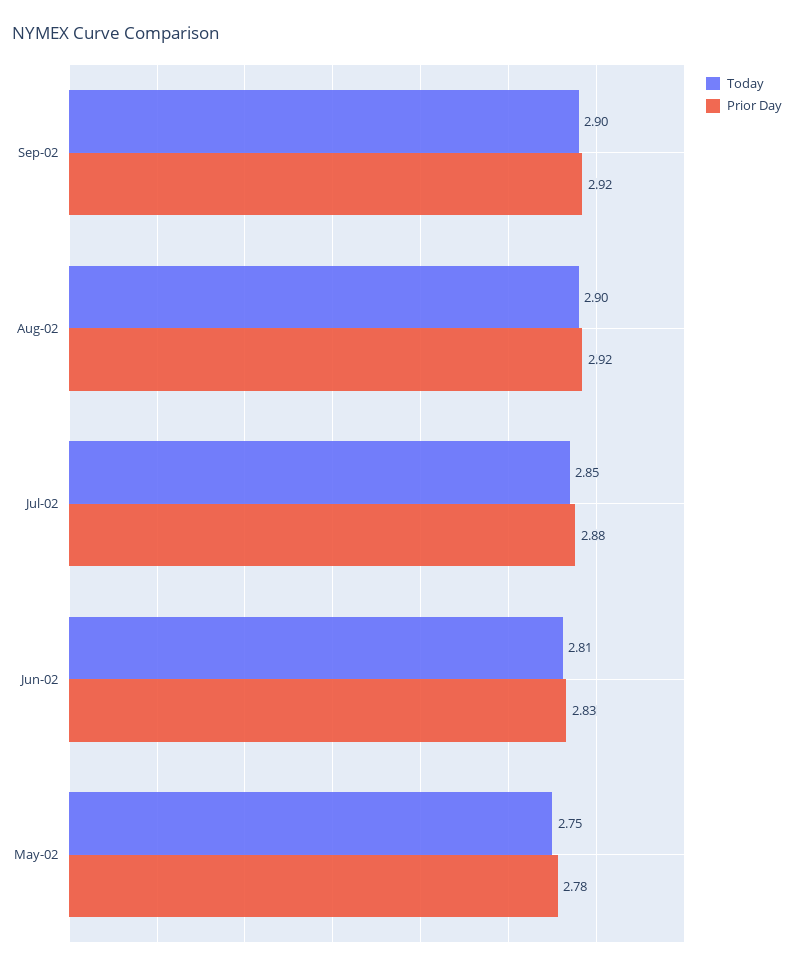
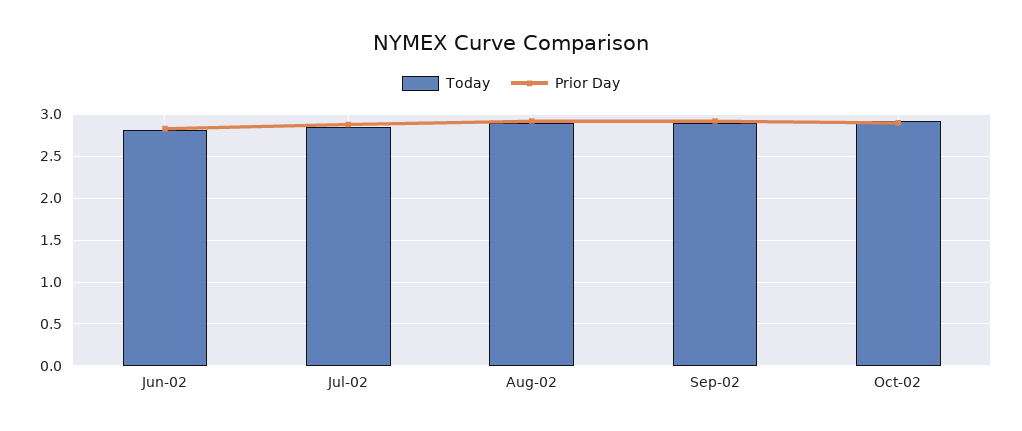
Today, May-02: 2.75 -> none
Prior Day, May-02: 2.78 -> none
Today, Oct-02: none -> 2.9
Prior Day, Oct-02: none -> 2.9

